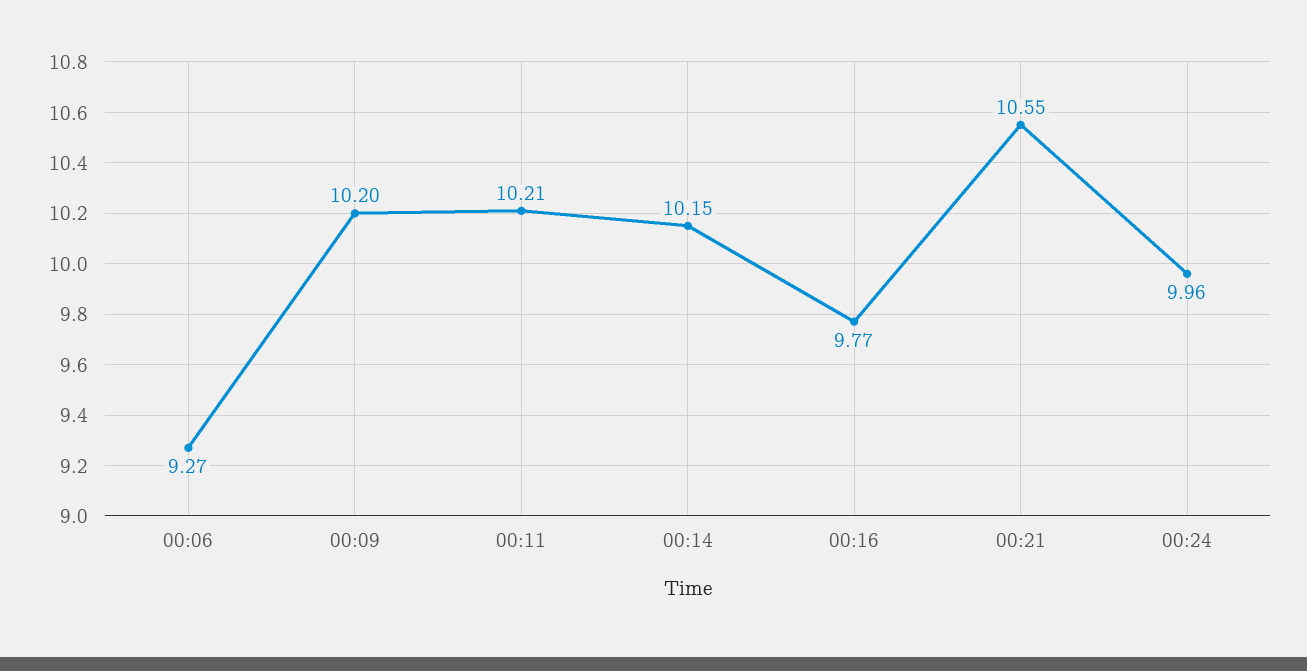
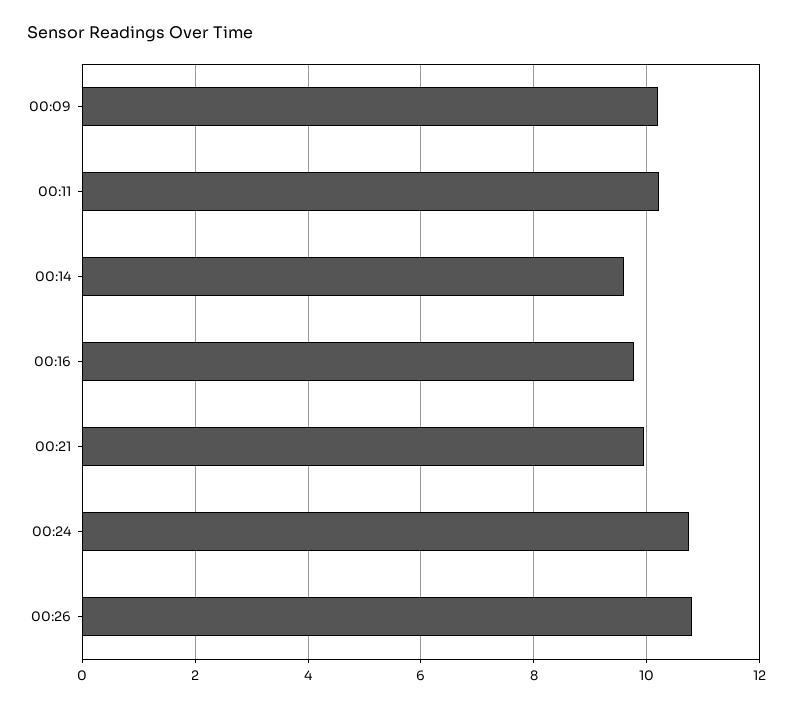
00:06: 9.27 -> none
00:14: 10.15 -> 9.6
00:21: 10.55 -> 10
00:24: 9.96 -> 10.8
00:26: none -> 10.8

